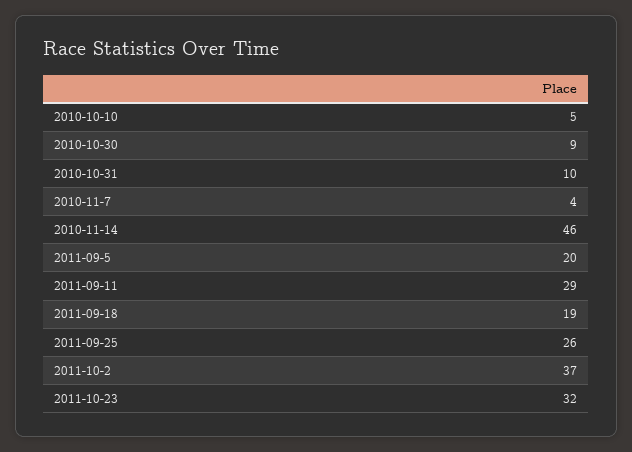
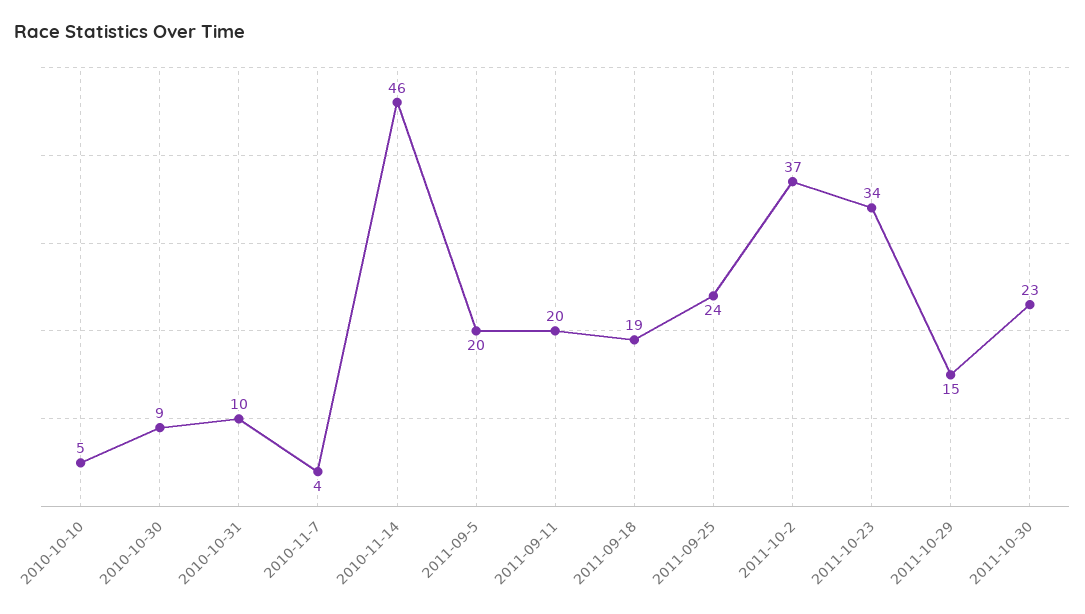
2011-09-11: 29 -> 20
2011-09-25: 26 -> 24
2011-10-23: 32 -> 34
2011-10-29: none -> 15
2011-10-30: none -> 23

